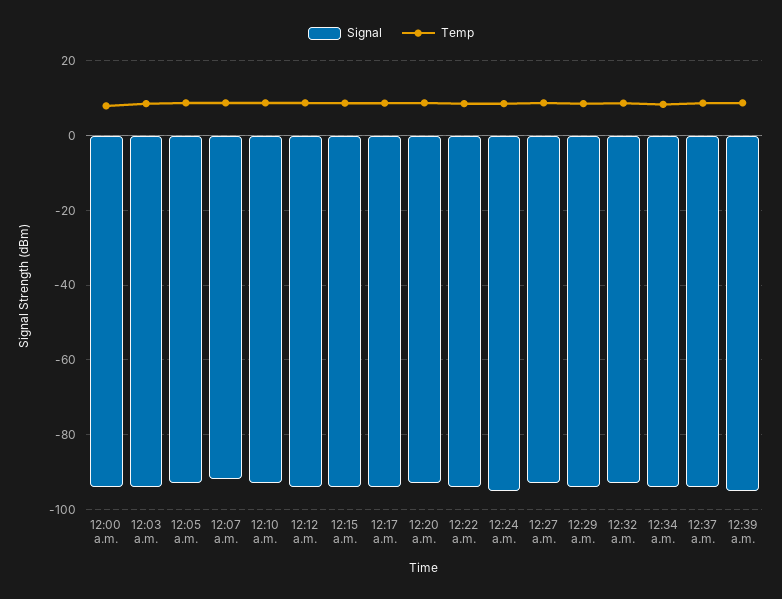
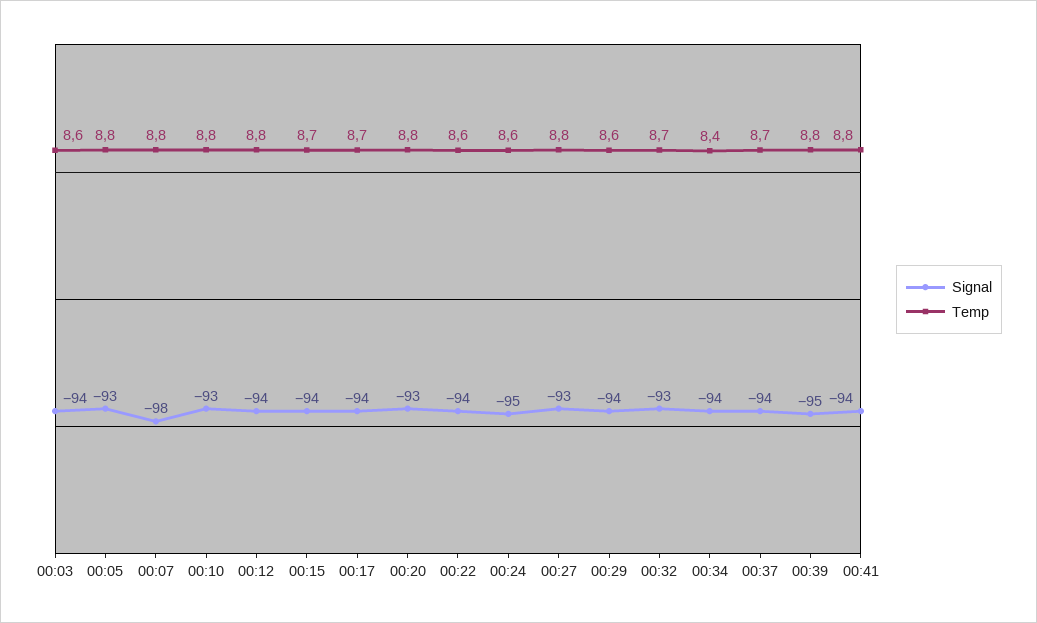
Signal, 12:00 a.m.: -94 -> none
Temp, 12:00 a.m.: 8 -> none
Signal, 12:07 a.m.: -92 -> -98
Signal, 00:41: none -> -94
Temp, 00:41: none -> 8.8

